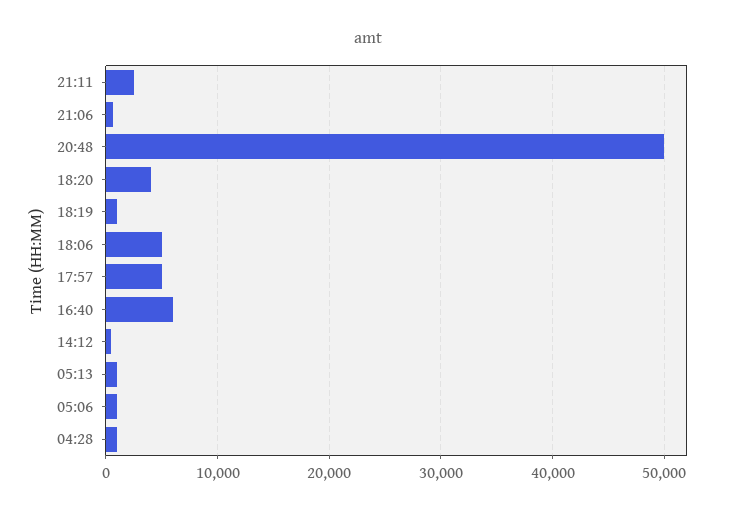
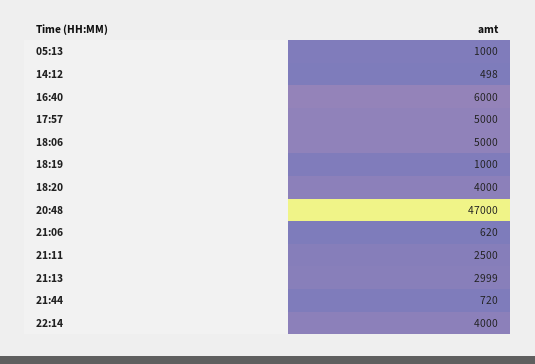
20:48: 50000 -> 47000
05:06: 1000 -> none
04:28: 1000 -> none
21:13: none -> 2999
21:44: none -> 720
22:14: none -> 4000

